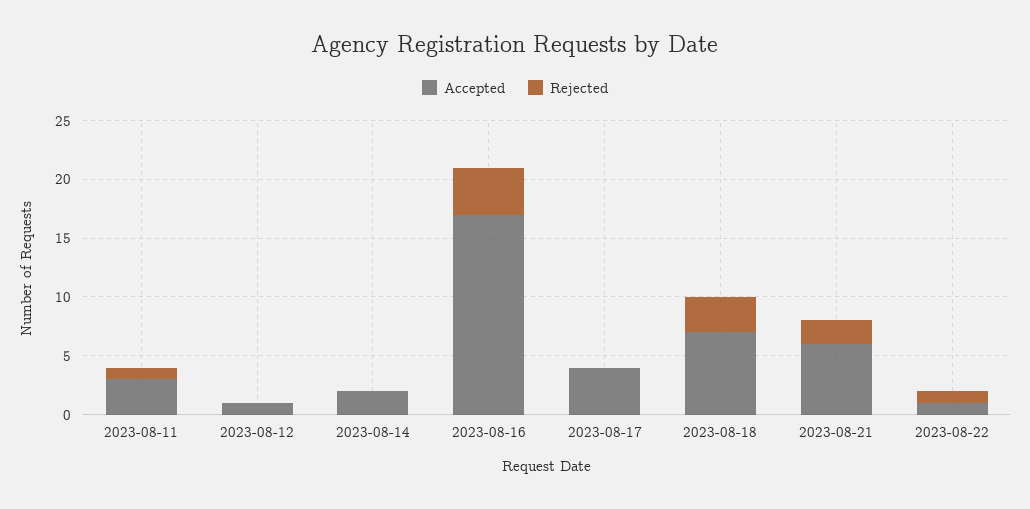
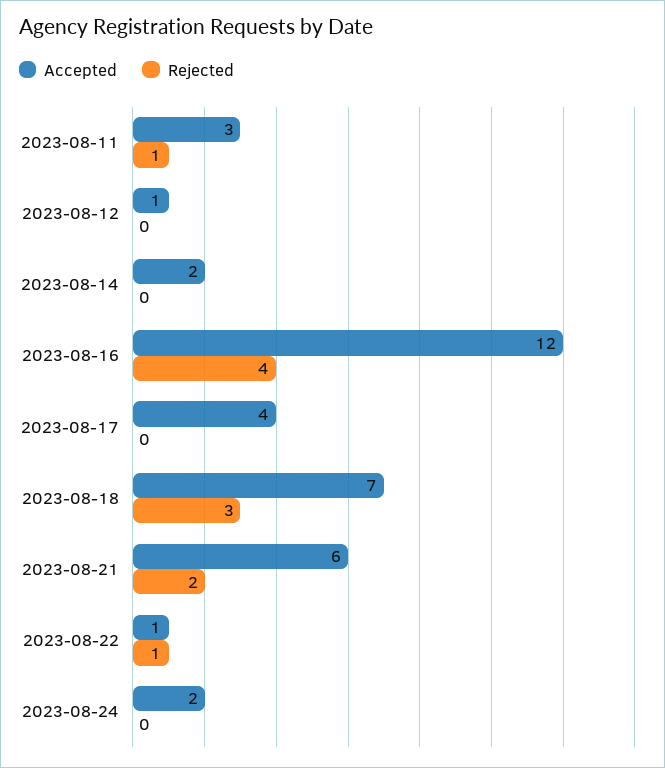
Accepted, 2023-08-16: 17 -> 12
Accepted, 2023-08-24: none -> 2
Rejected, 2023-08-24: none -> 0

